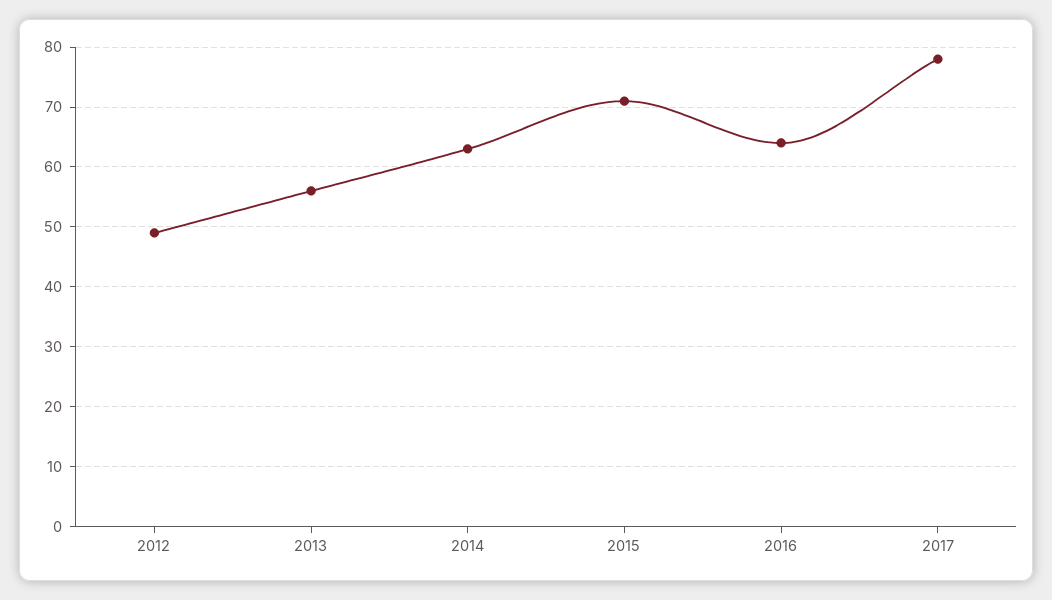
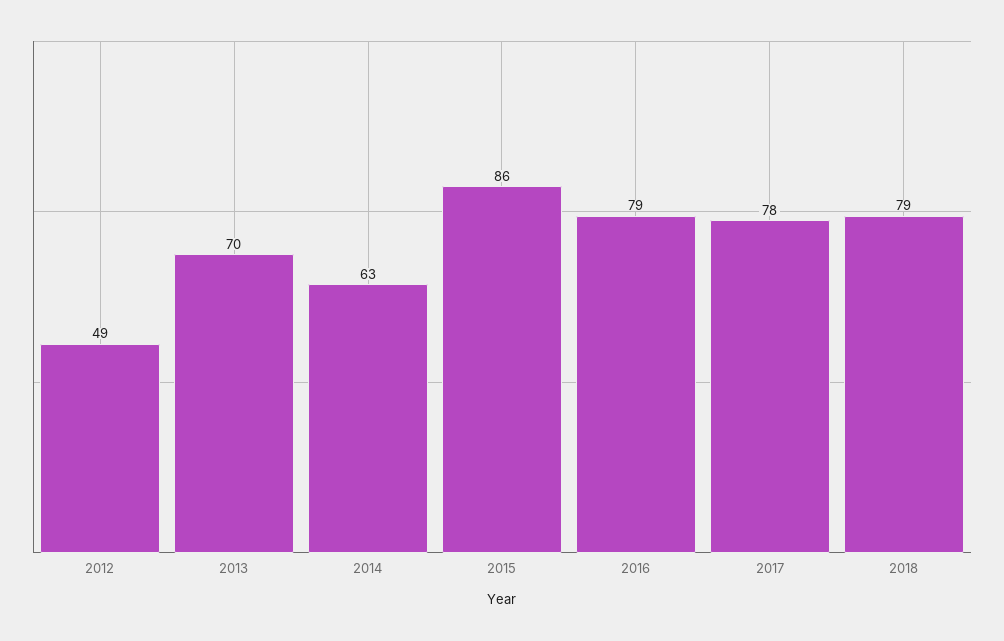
2013: 55 -> 70
2015: 70 -> 86
2016: 65 -> 79
2018: none -> 79

